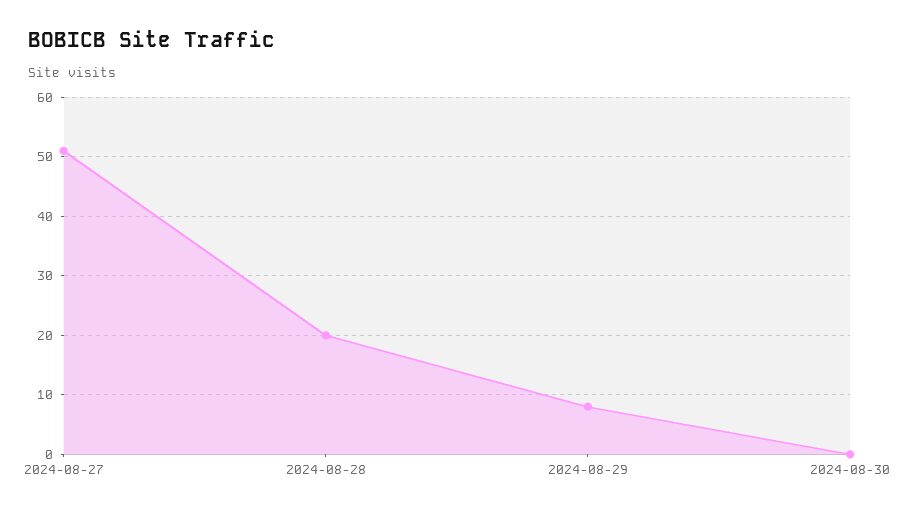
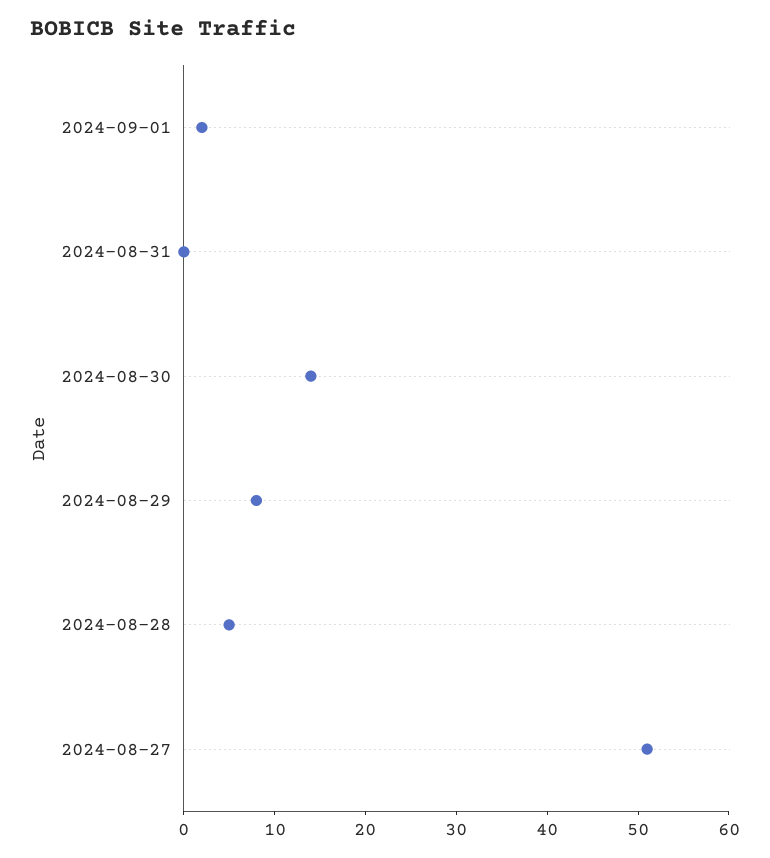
2024-08-28: 20 -> 5
2024-08-30: 0 -> 14
2024-09-01: none -> 2
2024-08-31: none -> 0

